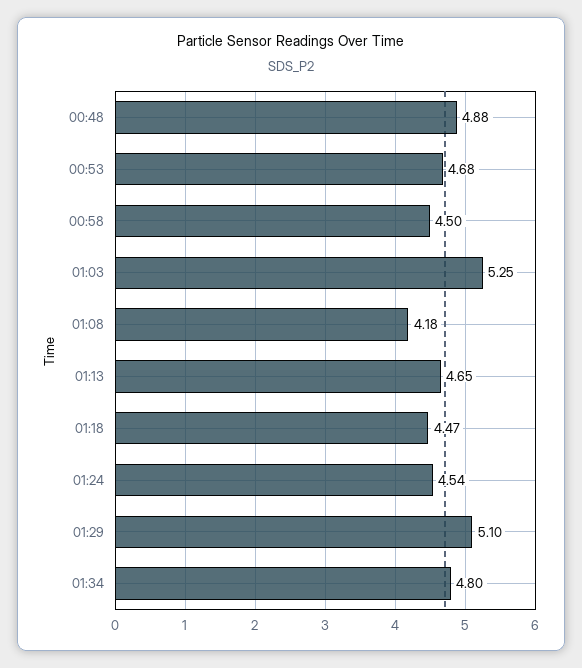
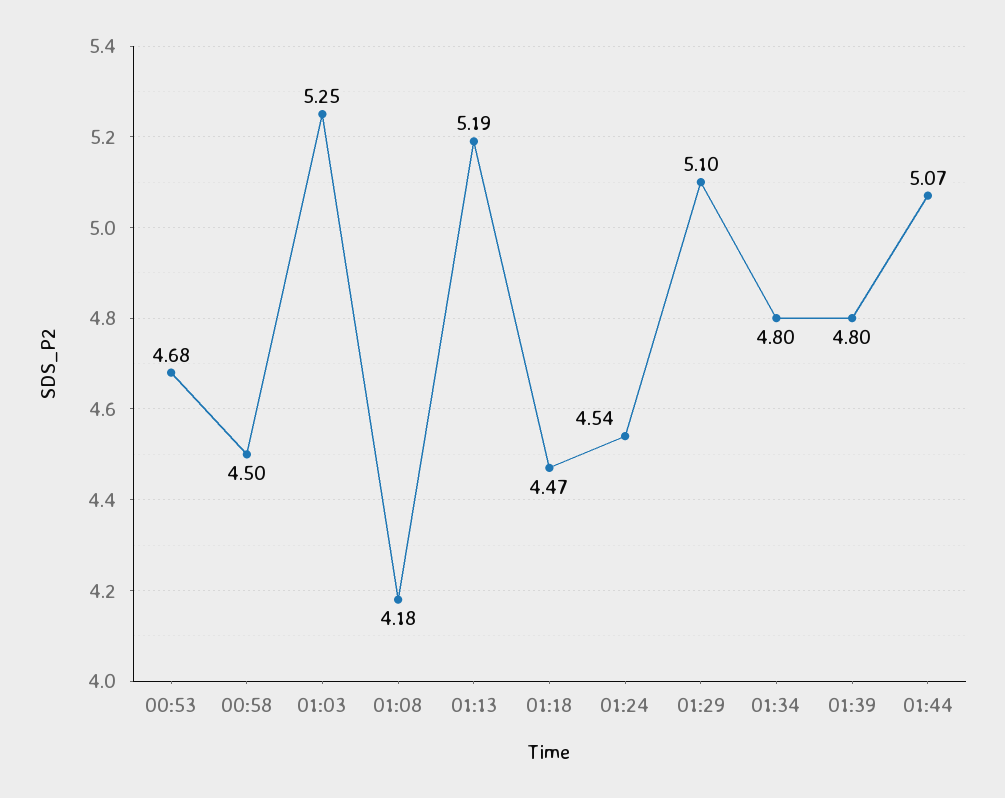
00:48: 4.88 -> none
01:13: 4.65 -> 5.19
01:39: none -> 4.8
01:44: none -> 5.07

